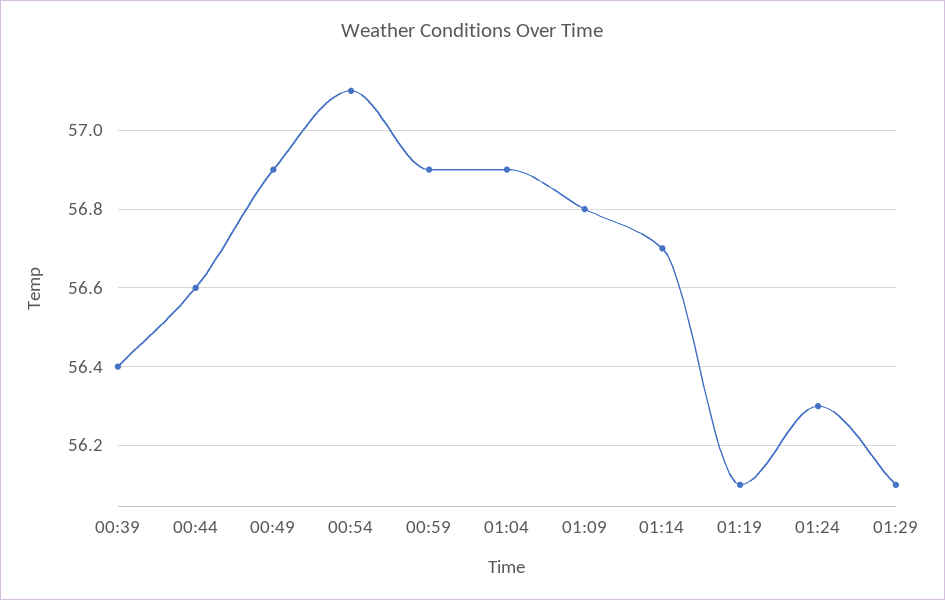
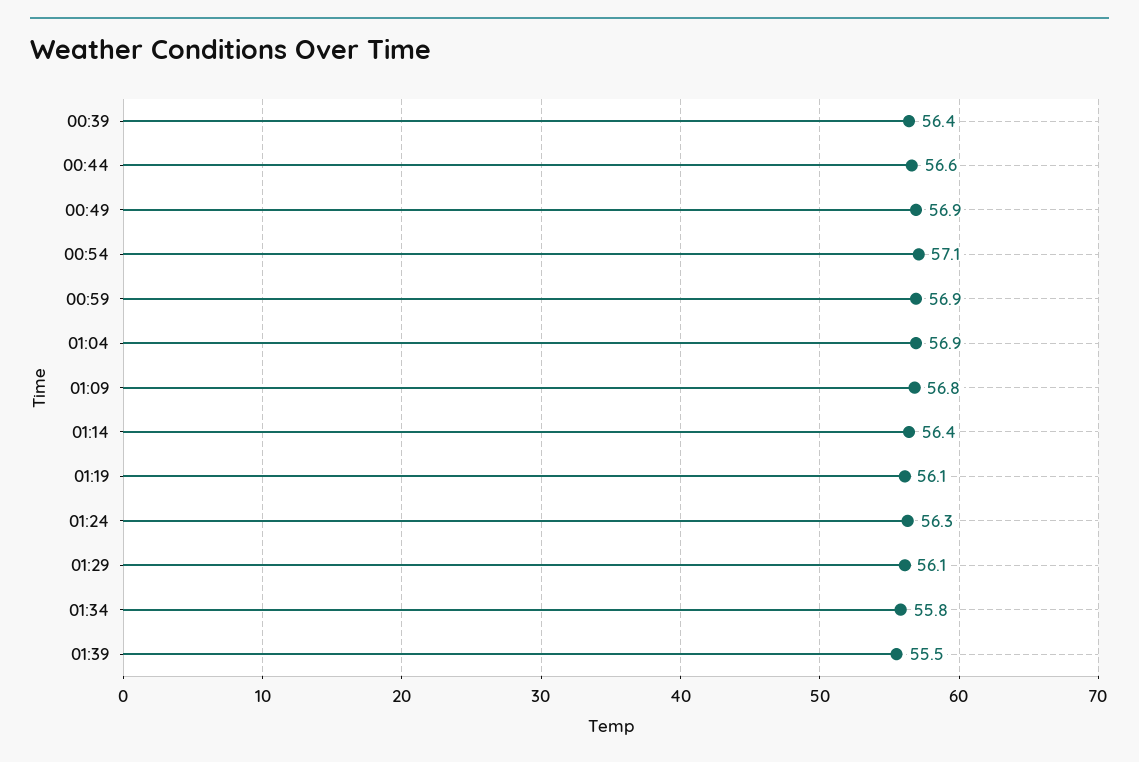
01:14: 56.7 -> 56.4
01:34: none -> 55.8
01:39: none -> 55.5

